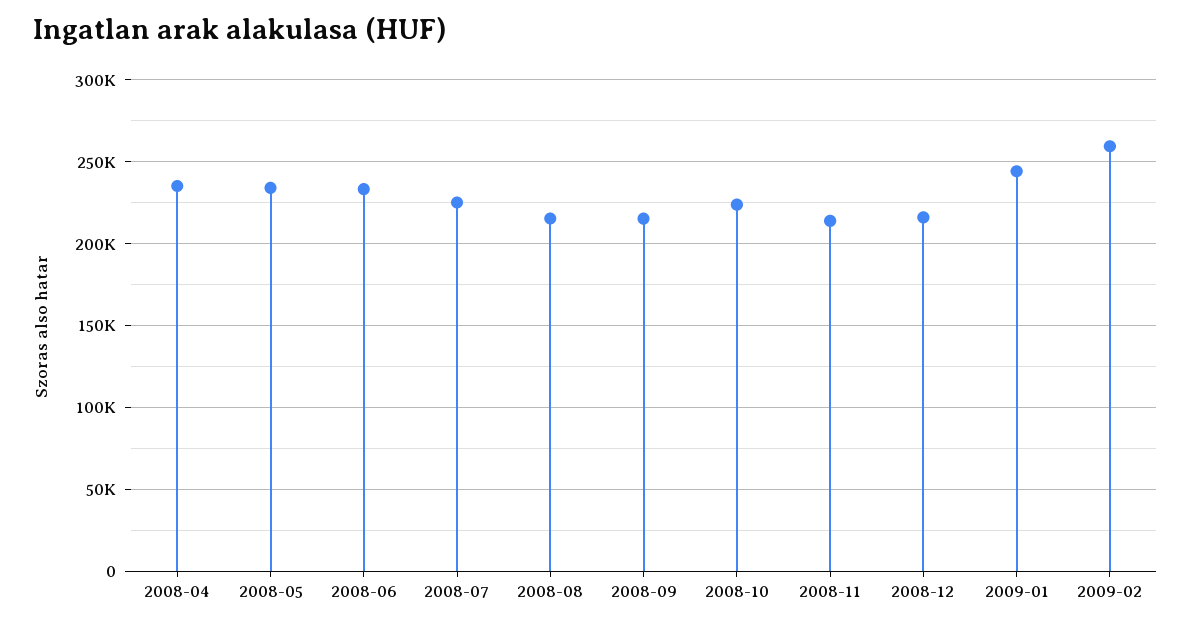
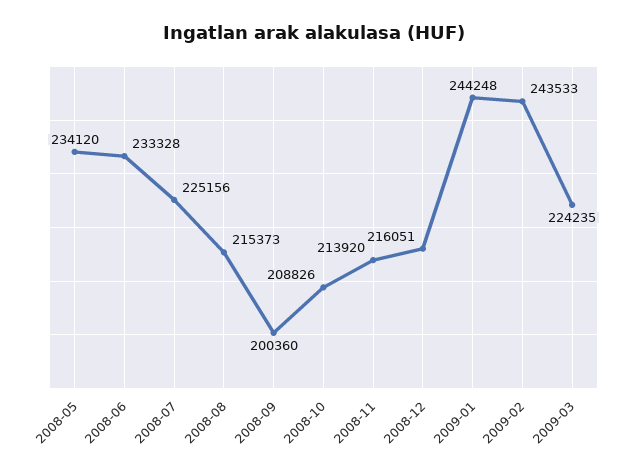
2008-04: 235000 -> none
2008-09: 215000 -> 200360
2008-10: 225000 -> 208826
2009-02: 260000 -> 243533
2009-03: none -> 224235

